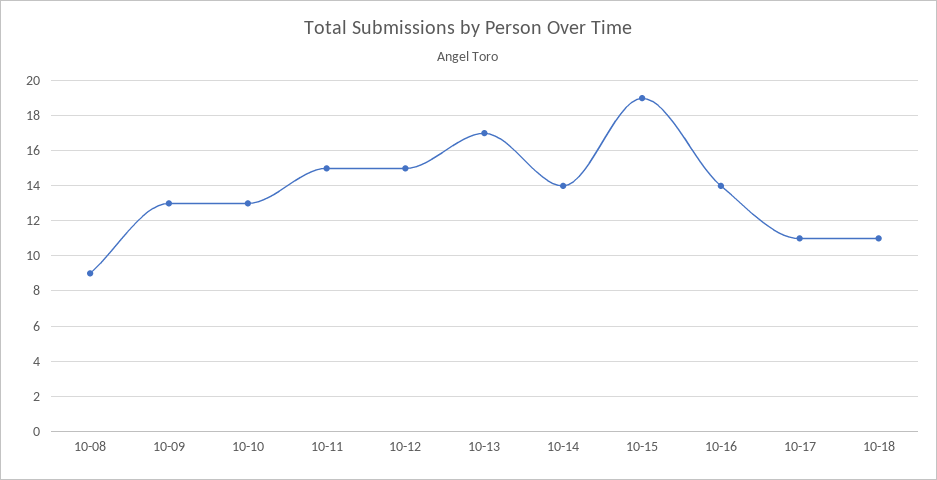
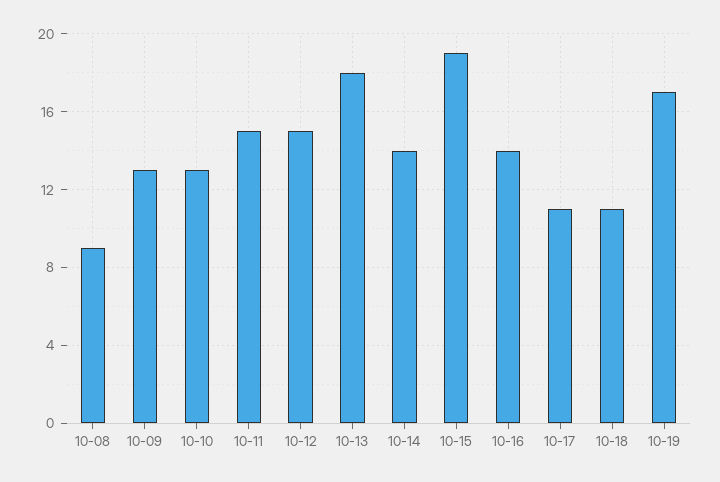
10-13: 17 -> 18
10-19: none -> 17

